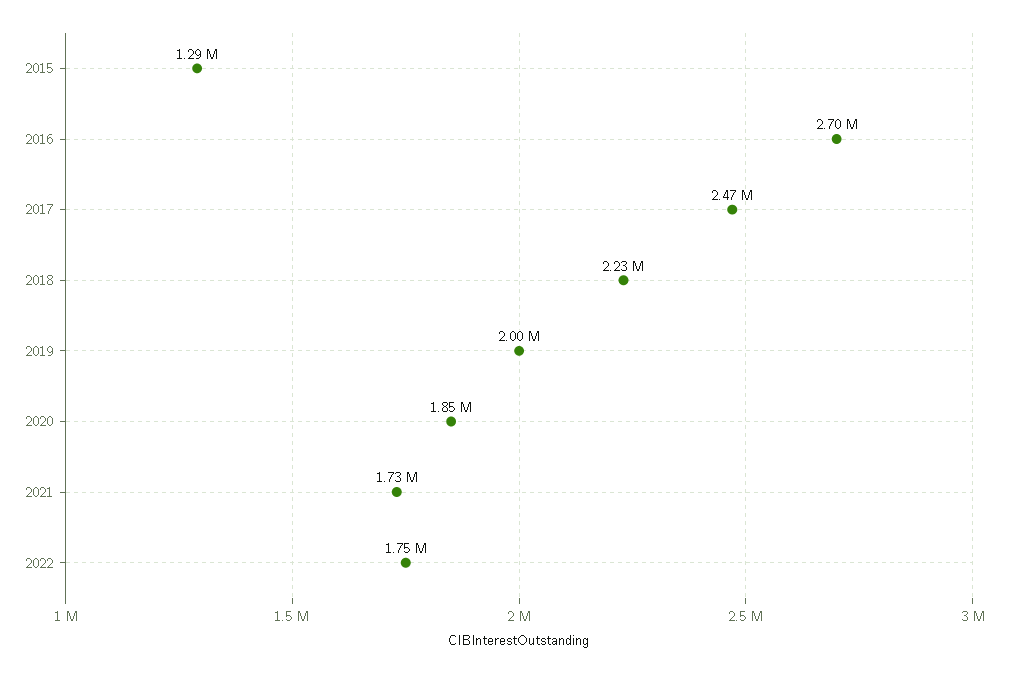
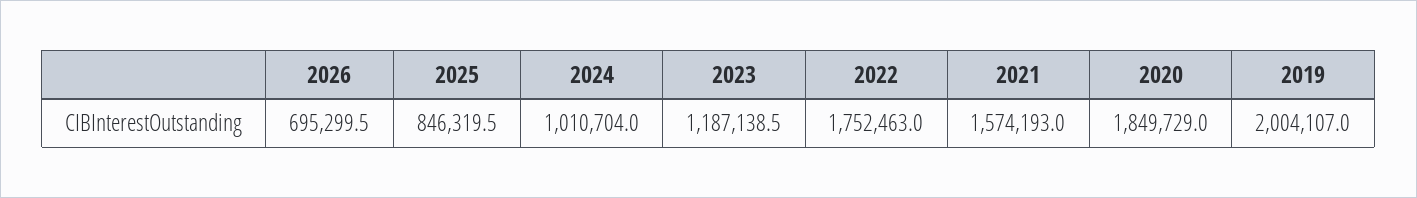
2015: 1290000 -> none
2016: 2700000 -> none
2017: 2470000 -> none
2018: 2230000 -> none
2021: 1730000 -> 1574193
2026: none -> 695299.5
2025: none -> 846319.5
2024: none -> 1010704
2023: none -> 1187138.5

